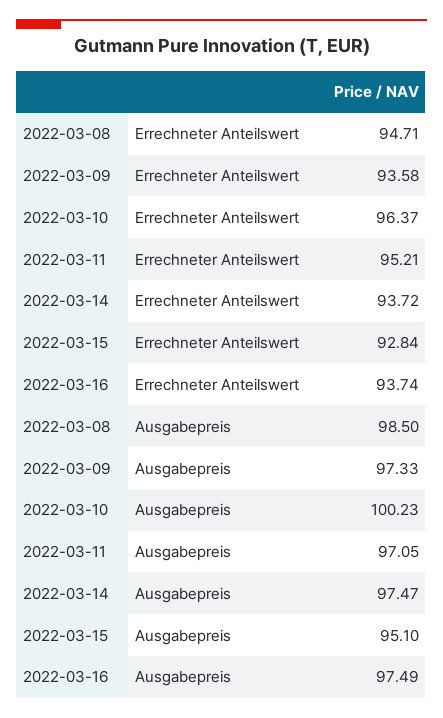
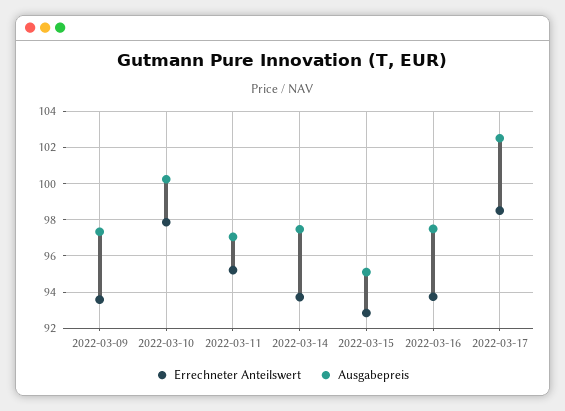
Errechneter Anteilswert, 2022-03-08: 94.71 -> none
Errechneter Anteilswert, 2022-03-10: 96.37 -> 98
Ausgabepreis, 2022-03-08: 98.5 -> none
Errechneter Anteilswert, 2022-03-17: none -> 98.5
Ausgabepreis, 2022-03-17: none -> 102.5

